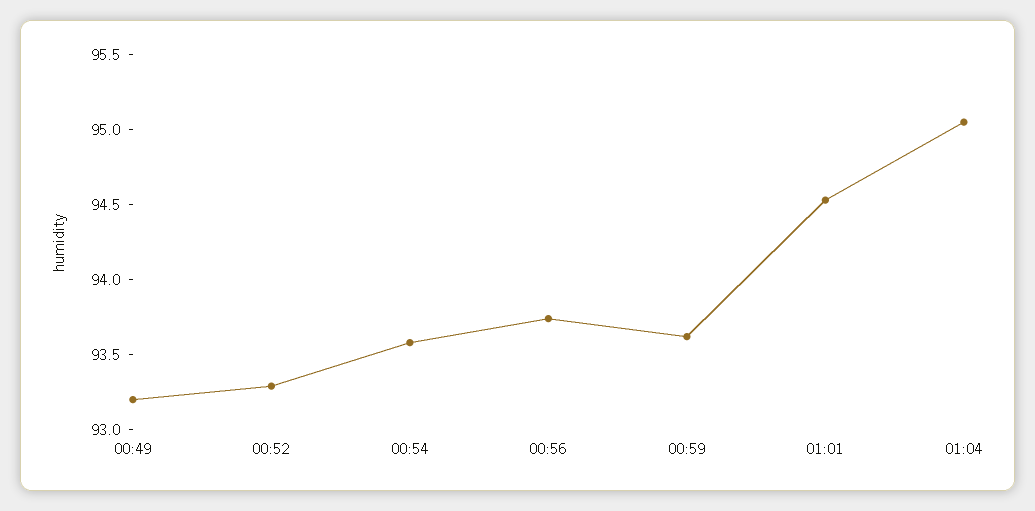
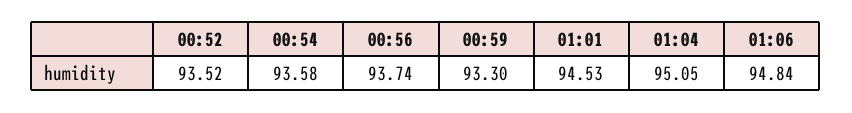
00:49: 93.2 -> none
00:52: 93.3 -> 93.52
00:59: 93.6 -> 93.3
01:06: none -> 94.84

